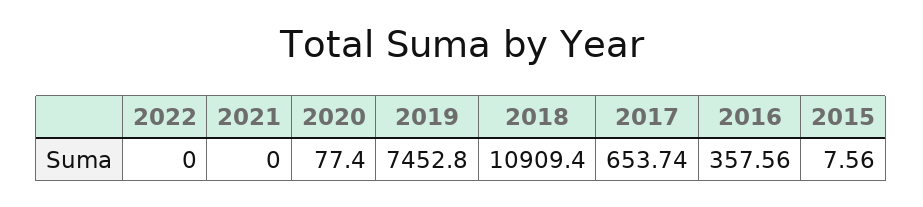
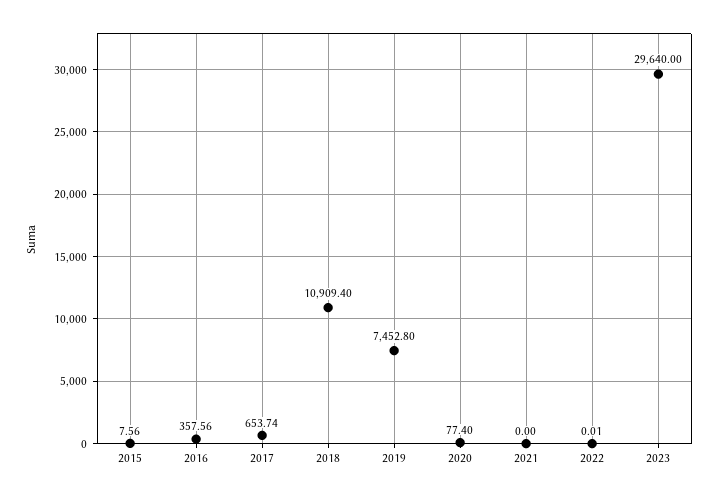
2022: 0 -> 0.01
2023: none -> 29640

